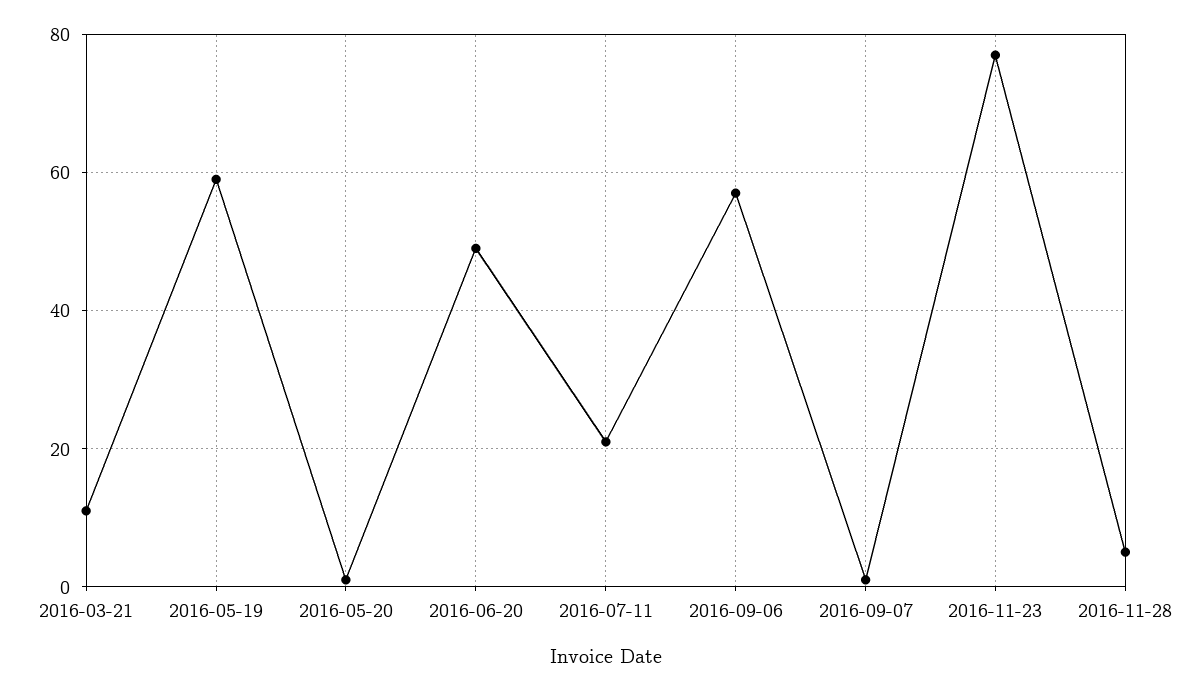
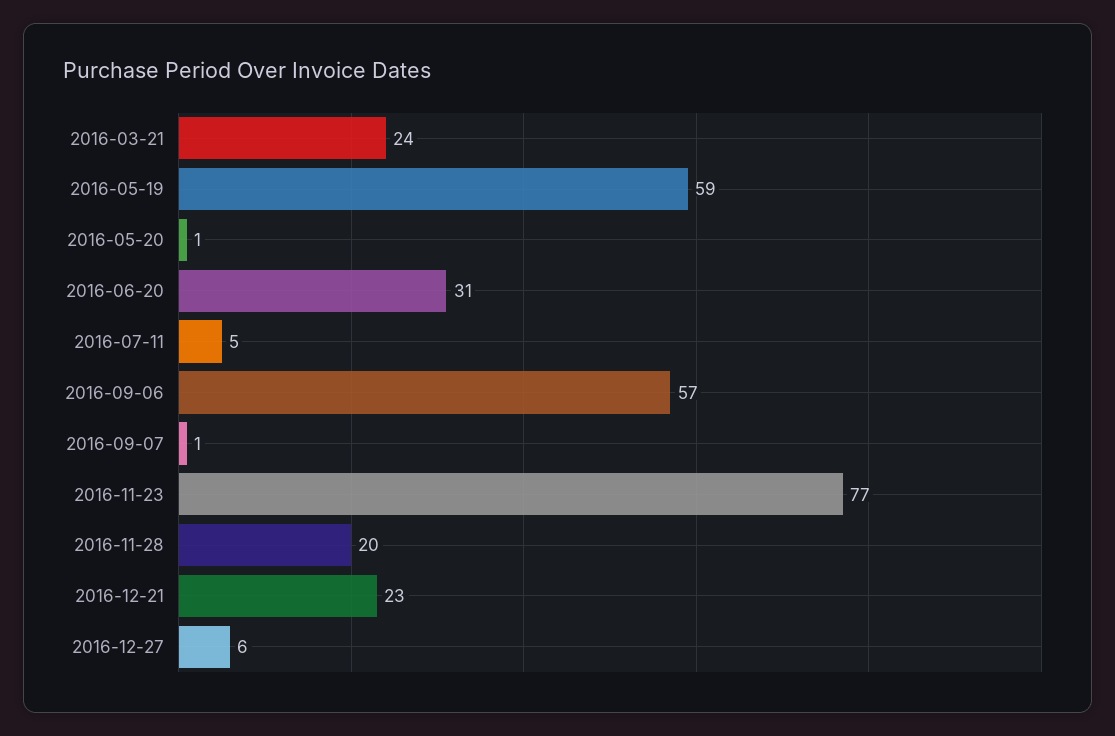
2016-03-21: 10 -> 24
2016-06-20: 50 -> 31
2016-07-11: 20 -> 5
2016-11-28: 5 -> 20
2016-12-21: none -> 23
2016-12-27: none -> 6

